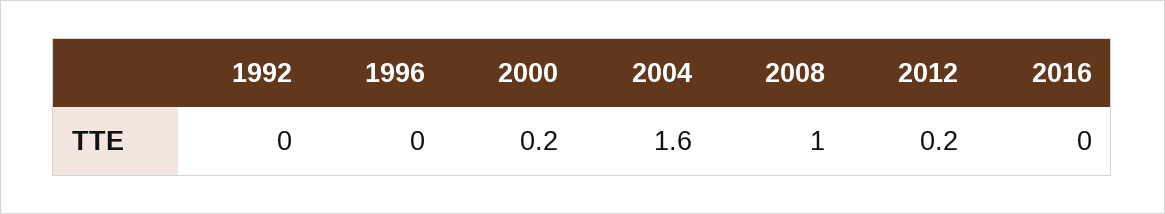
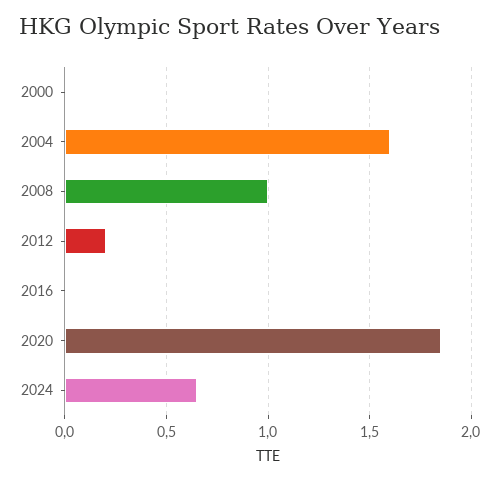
1992: 0 -> none
1996: 0 -> none
2000: 0.2 -> 0
2020: none -> 1.85
2024: none -> 0.65

